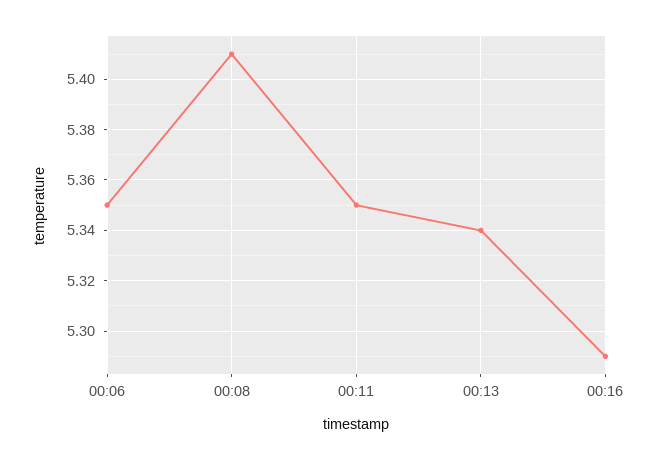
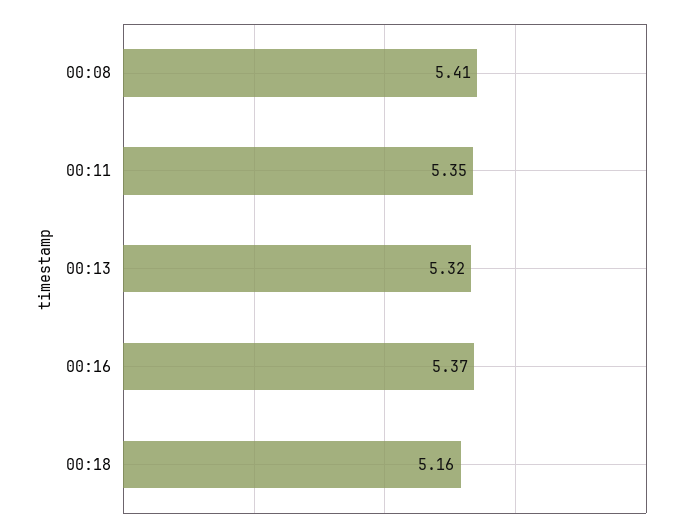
00:06: 5.35 -> none
00:13: 5.34 -> 5.32
00:16: 5.29 -> 5.37
00:18: none -> 5.16

